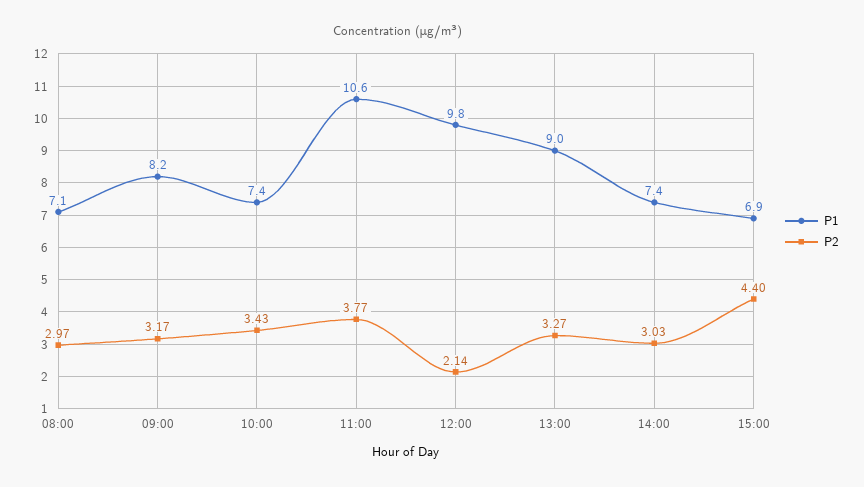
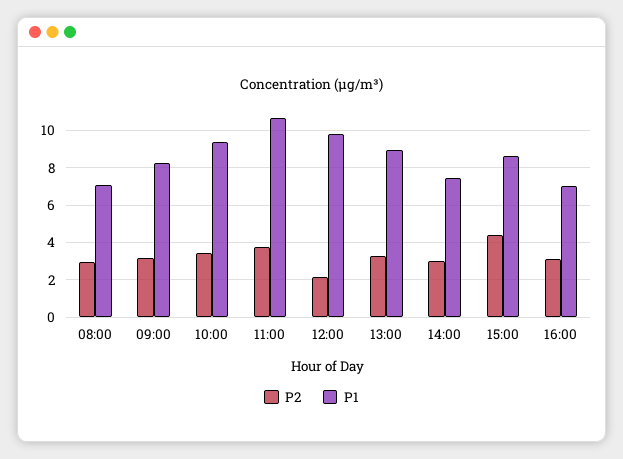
P1, 10:00: 7.4 -> 9.5
P1, 15:00: 6.9 -> 8.5
P2, 16:00: none -> 3
P1, 16:00: none -> 7

